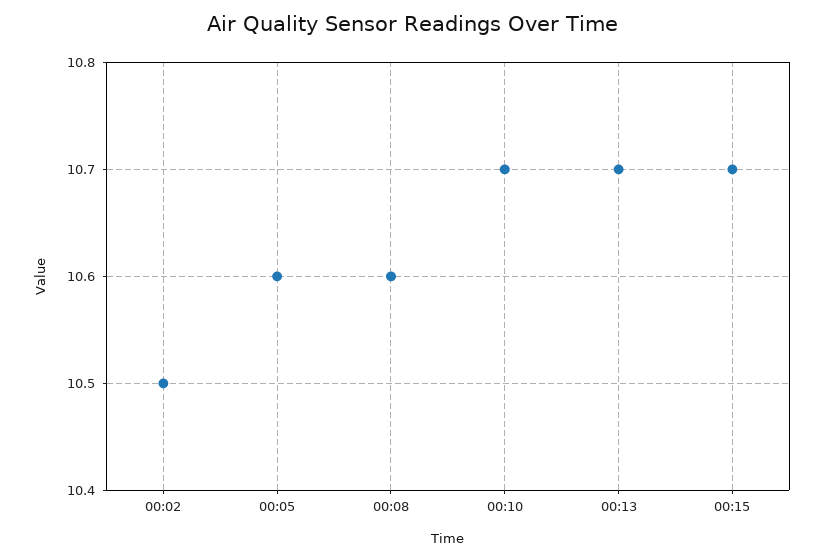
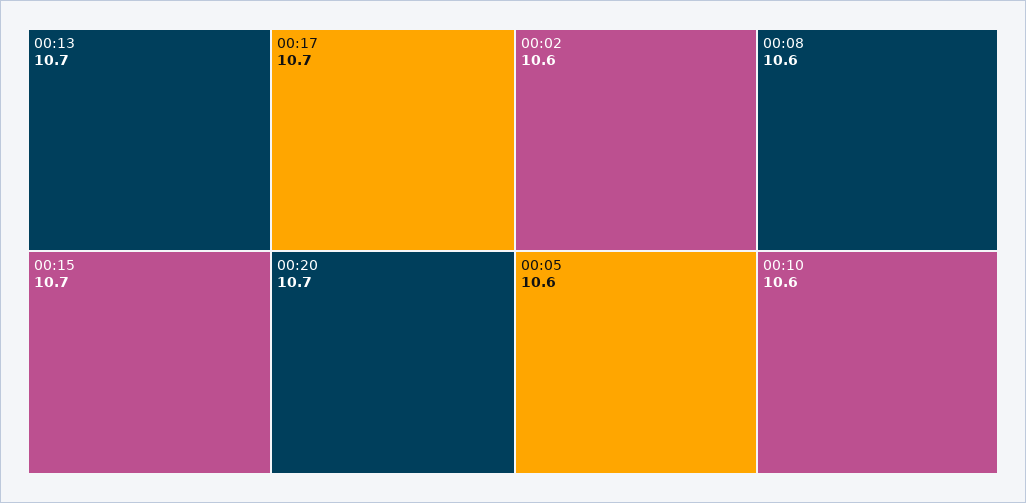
00:02: 10.5 -> 10.6
00:10: 10.7 -> 10.6
00:17: none -> 10.7
00:20: none -> 10.7

